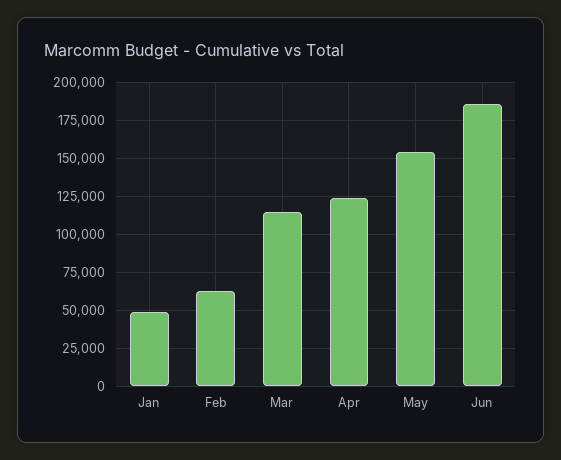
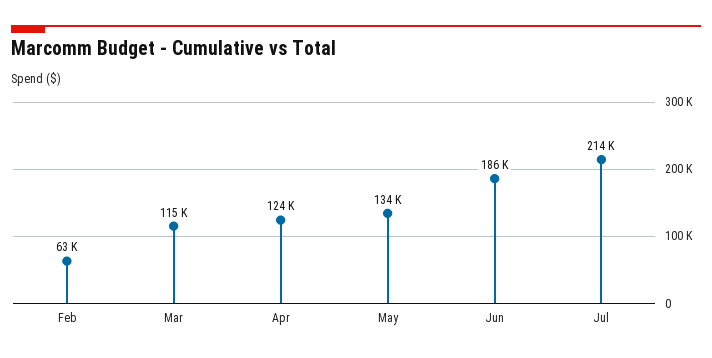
Jan: 50000 -> none
May: 155000 -> 134000
Jul: none -> 214000

